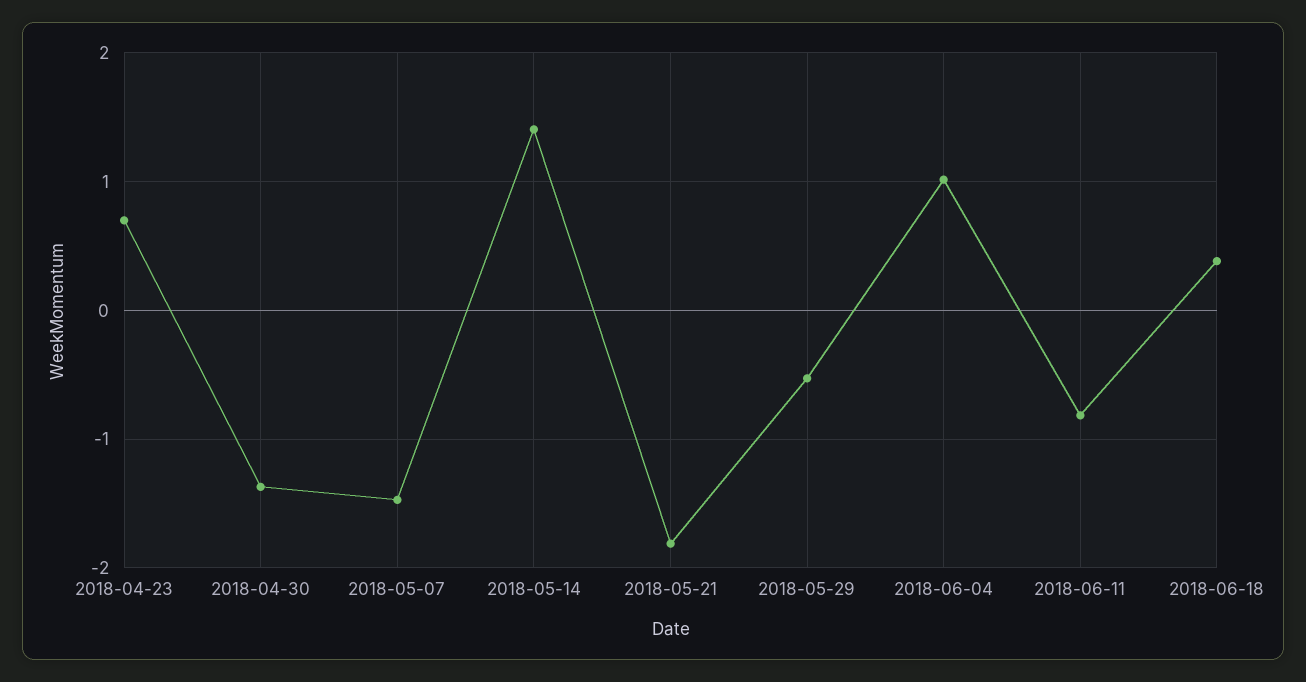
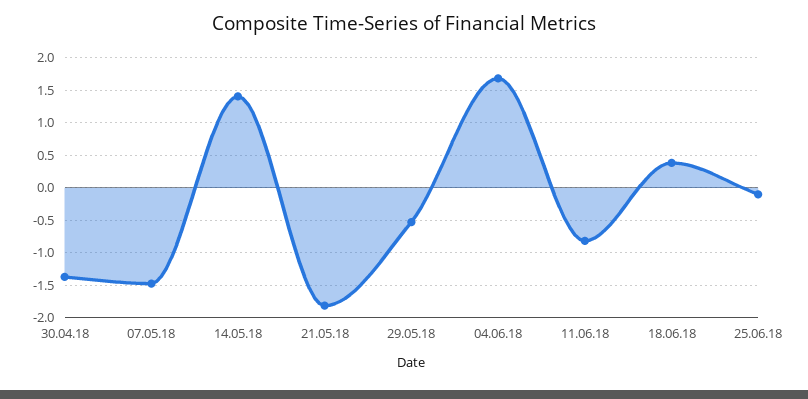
2018-04-23: 0.7 -> none
2018-06-04: 1 -> 1.7
25.06.18: none -> -0.1

